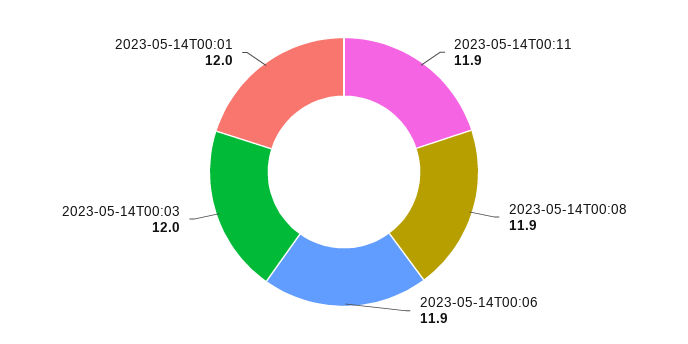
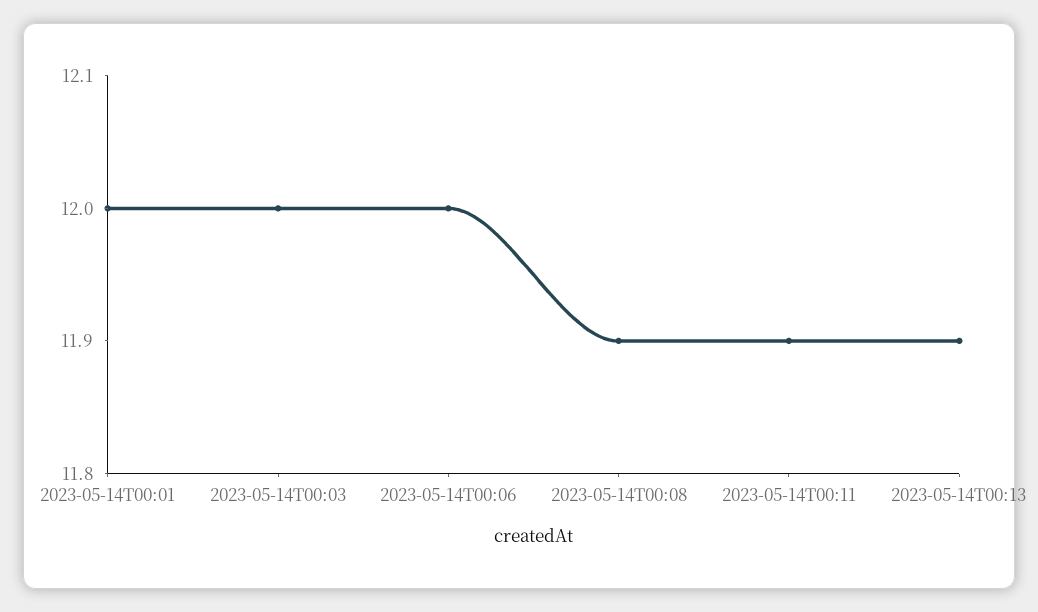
2023-05-14T00:06: 11.9 -> 12
2023-05-14T00:13: none -> 11.9

